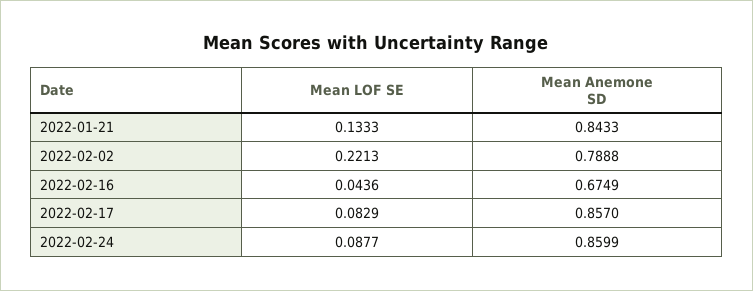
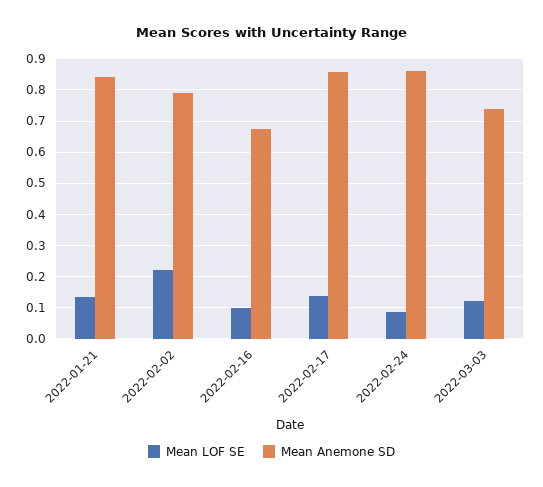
Mean LOF SE, 2022-02-16: 0.0436 -> 0.1
Mean LOF SE, 2022-02-17: 0.0829 -> 0.14
Mean LOF SE, 2022-03-03: none -> 0.12
Mean Anemone SD, 2022-03-03: none -> 0.74

